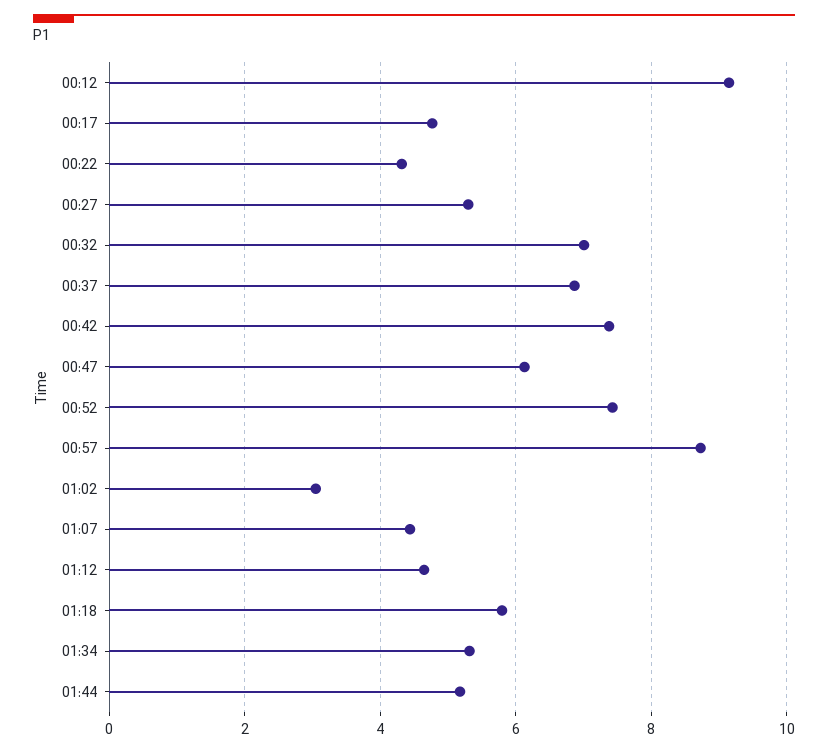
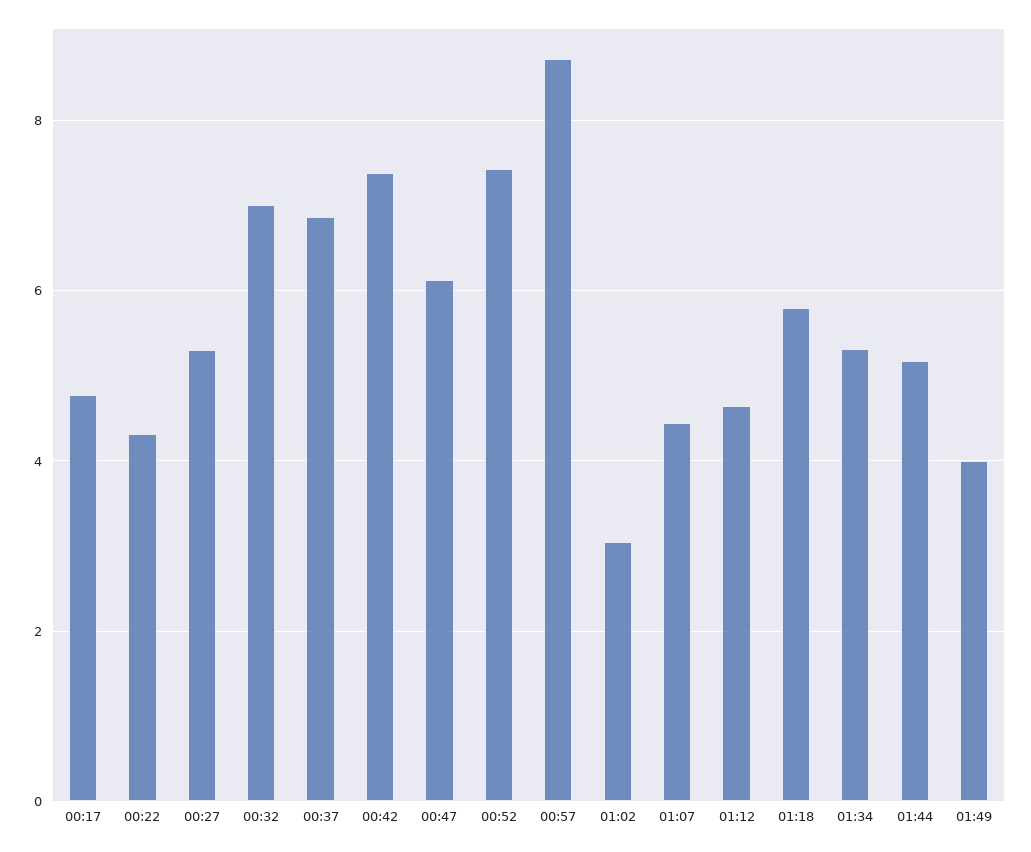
00:12: 9.2 -> none
01:49: none -> 4

